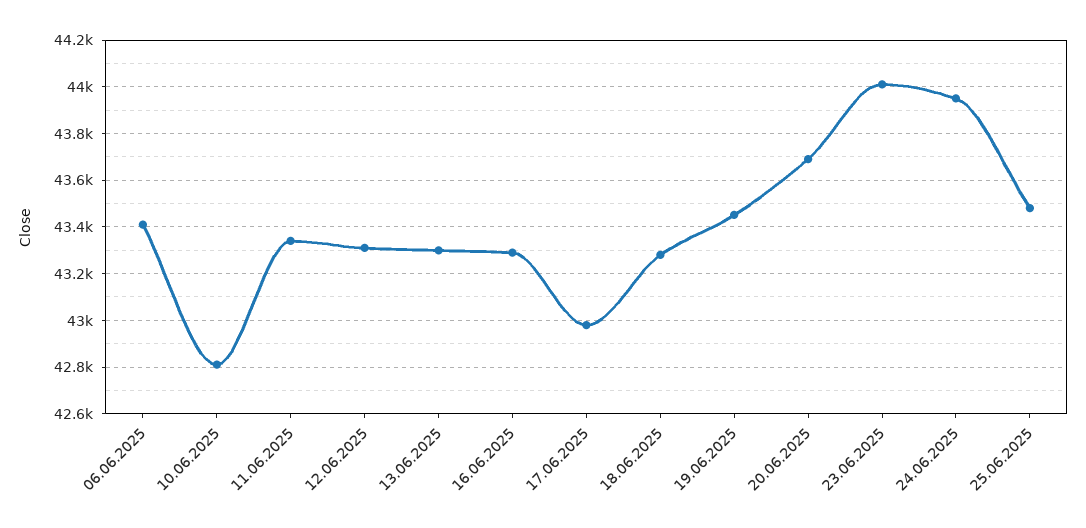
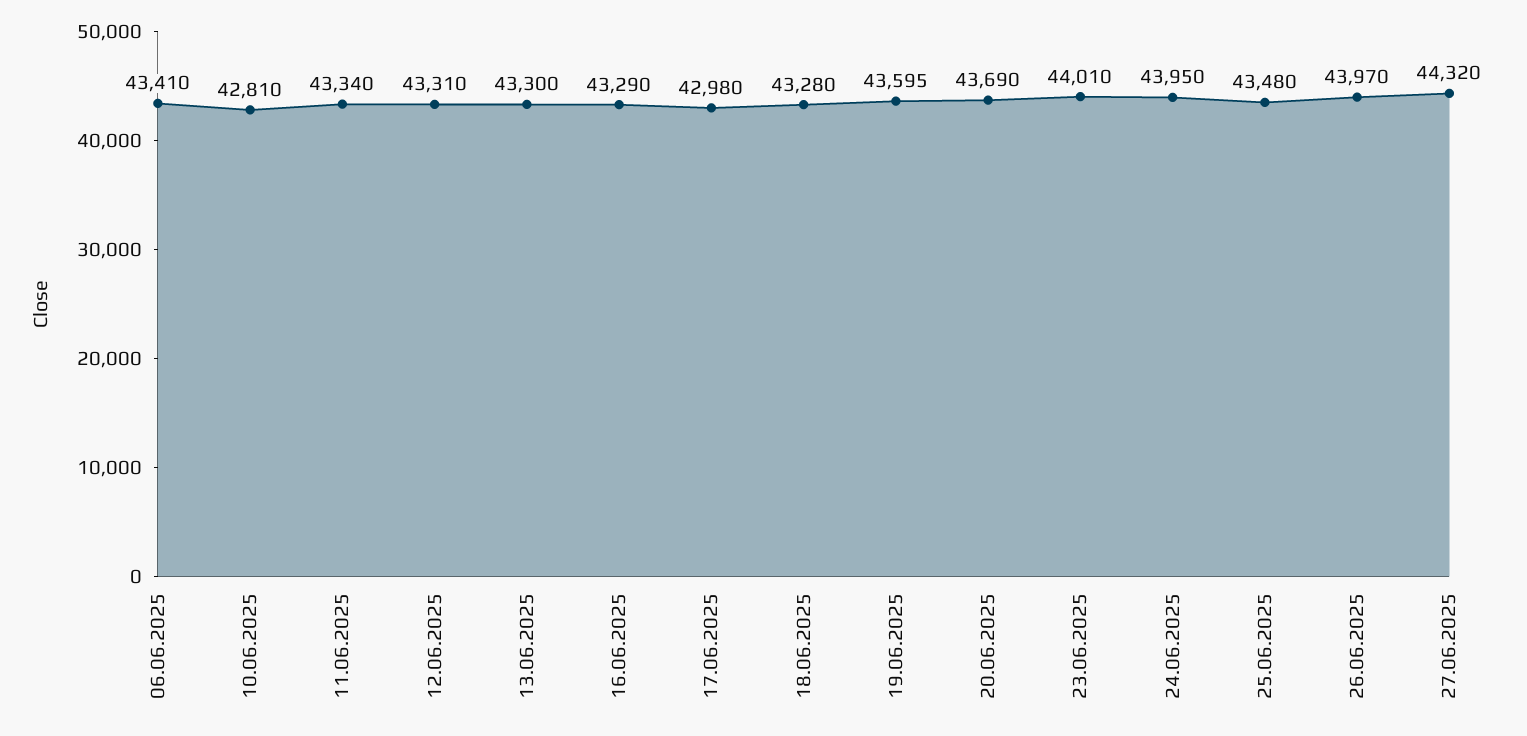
19.06.2025: 43450 -> 43595
26.06.2025: none -> 43970
27.06.2025: none -> 44320

